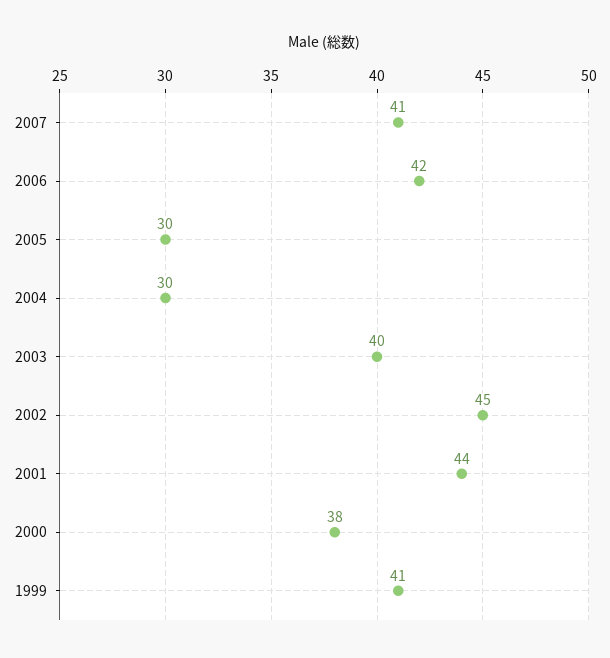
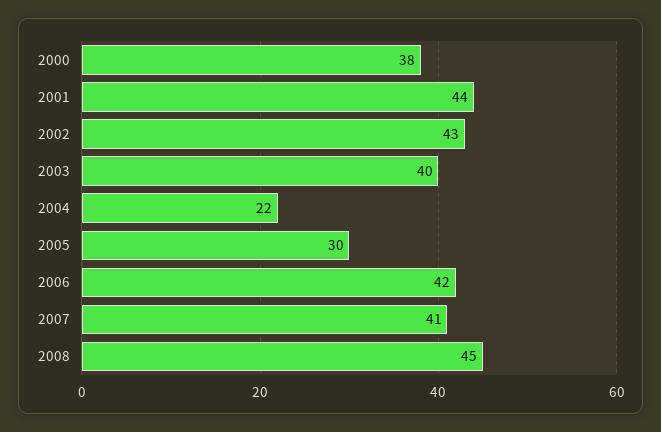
2004: 30 -> 22
2002: 45 -> 43
1999: 41 -> none
2008: none -> 45

